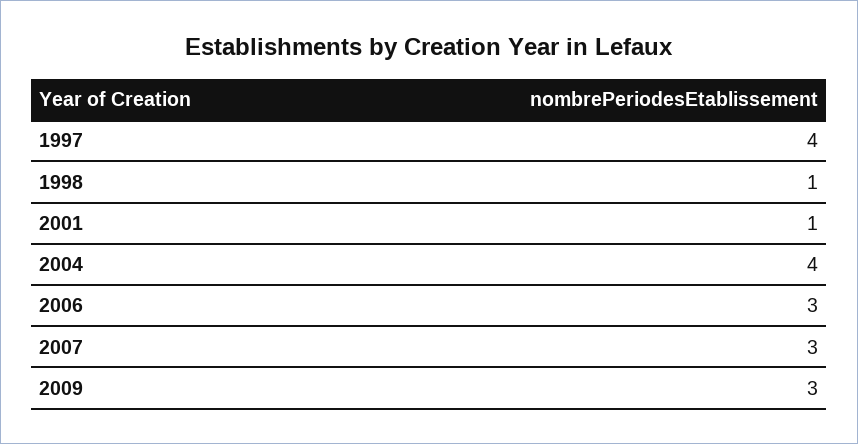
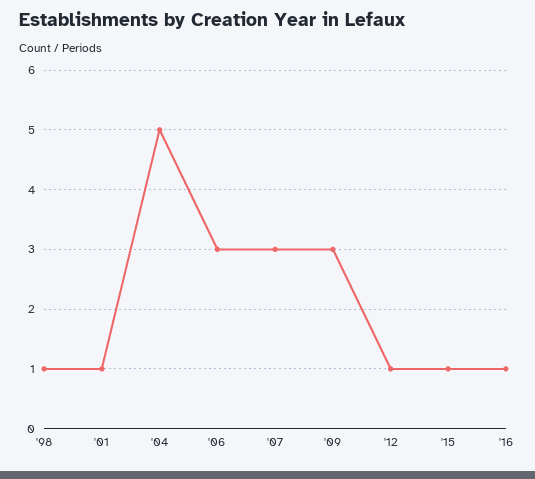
1997: 4 -> none
2004: 4 -> 5
'12: none -> 1
'15: none -> 1
'16: none -> 1

